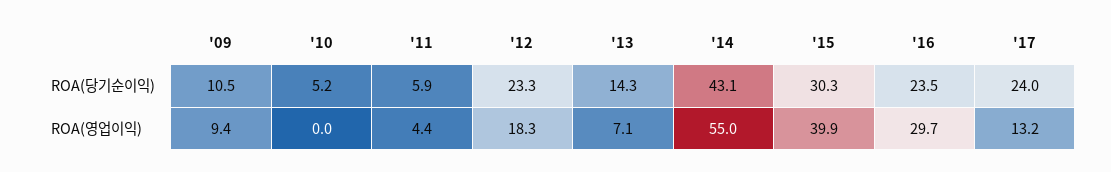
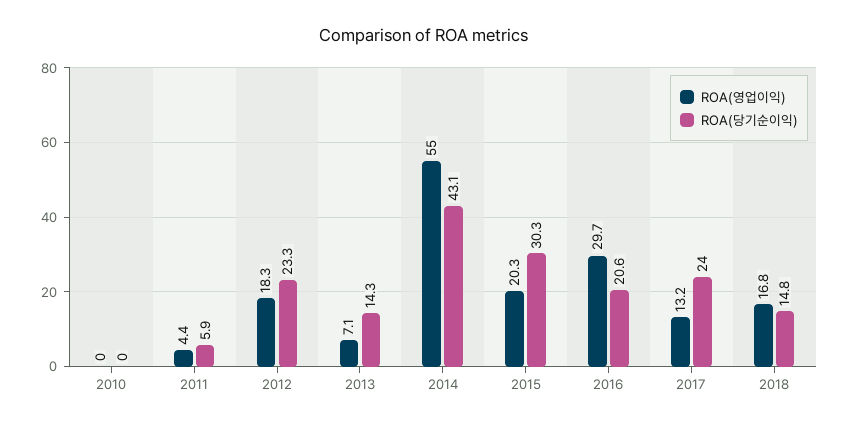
ROA(당기순이익), '09: 10.5 -> none
ROA(당기순이익), '10: 5.2 -> 0
ROA(당기순이익), '16: 23.5 -> 20.6
ROA(영업이익), '09: 9.4 -> none
ROA(영업이익), '15: 39.9 -> 20.3
ROA(영업이익), 2018: none -> 16.8
ROA(당기순이익), 2018: none -> 14.8

